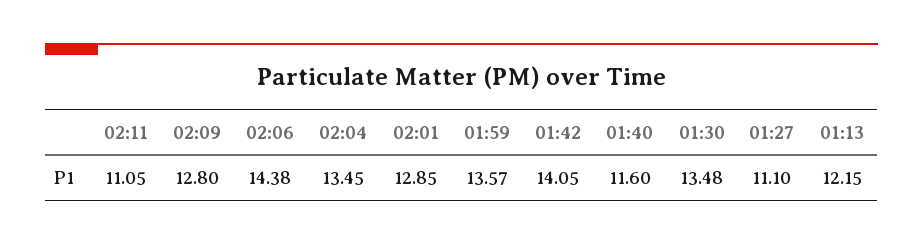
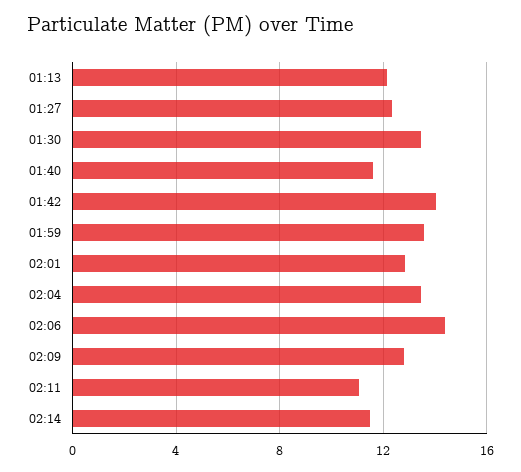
01:27: 11.1 -> 12.5
02:14: none -> 11.5

